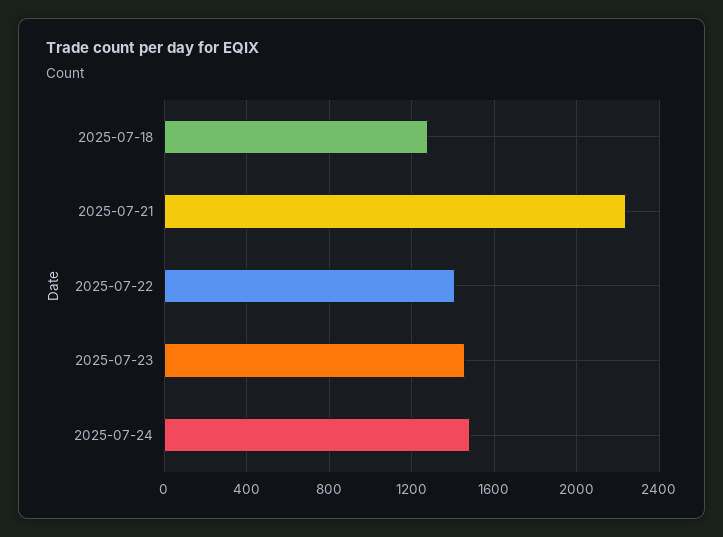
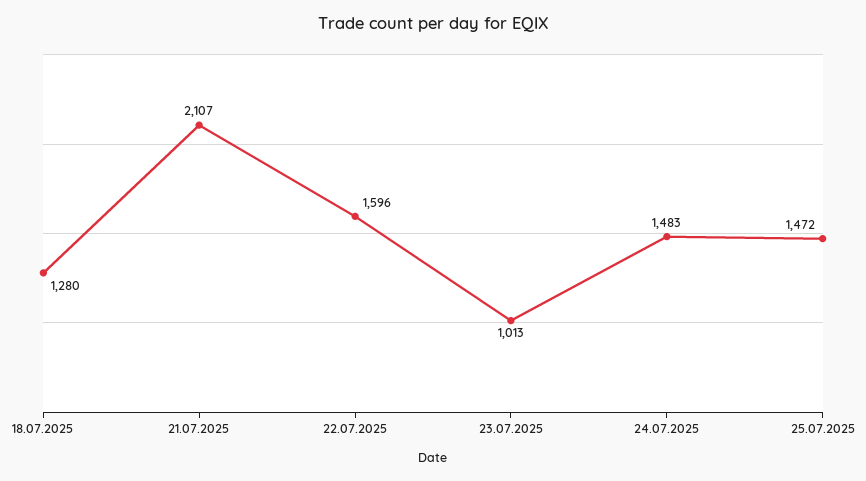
2025-07-21: 2250 -> 2107
2025-07-22: 1400 -> 1596
2025-07-23: 1450 -> 1013
25.07.2025: none -> 1472

